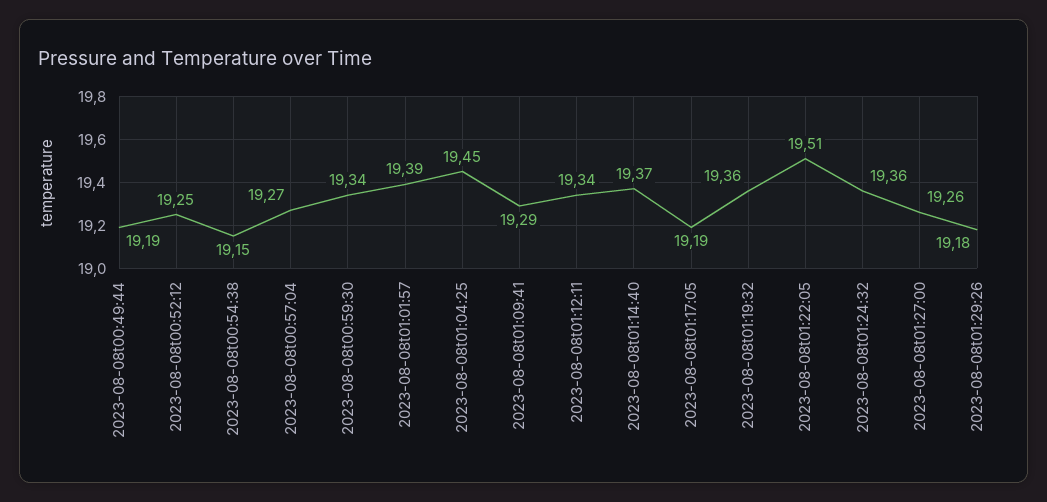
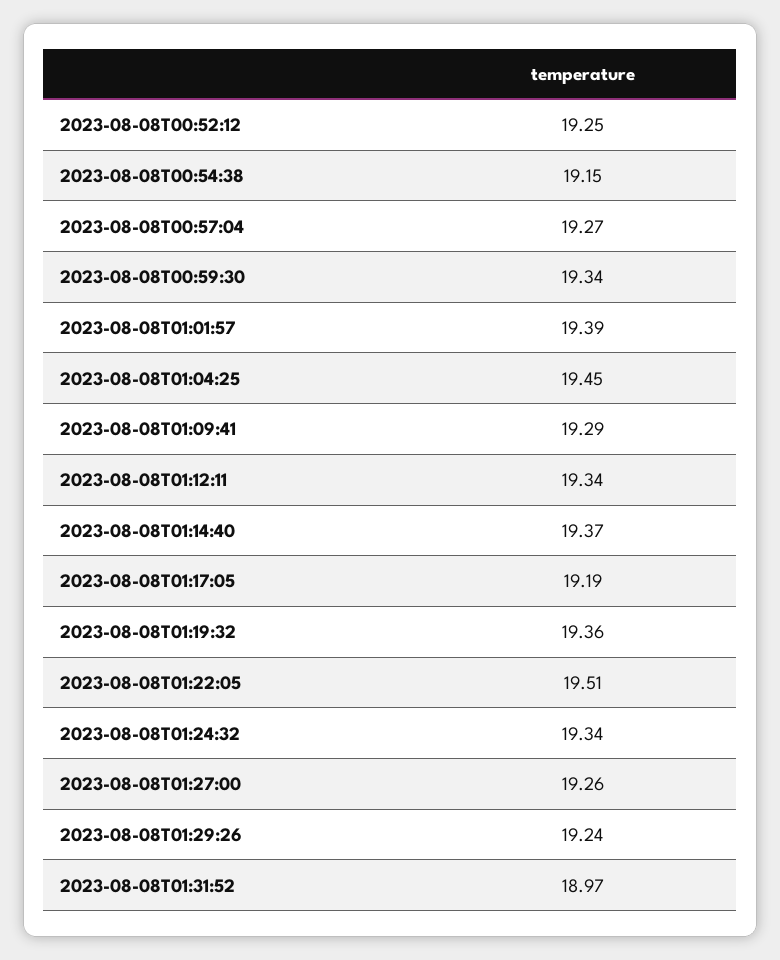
2023-08-08t00:49:44: 19.19 -> none
2023-08-08t01:24:32: 19.36 -> 19.34
2023-08-08t01:29:26: 19.18 -> 19.24
2023-08-08T01:31:52: none -> 18.97

